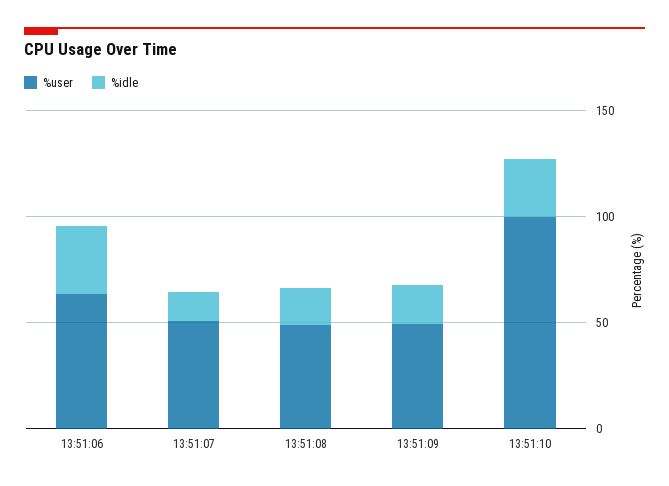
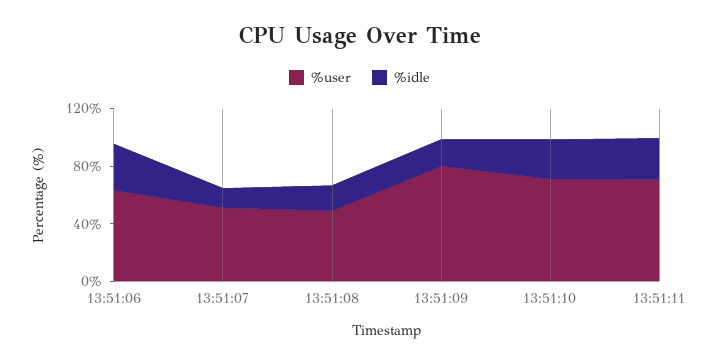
%user, 13:51:09: 50 -> 80
%user, 13:51:10: 100 -> 70
%user, 13:51:11: none -> 70
%idle, 13:51:11: none -> 30

